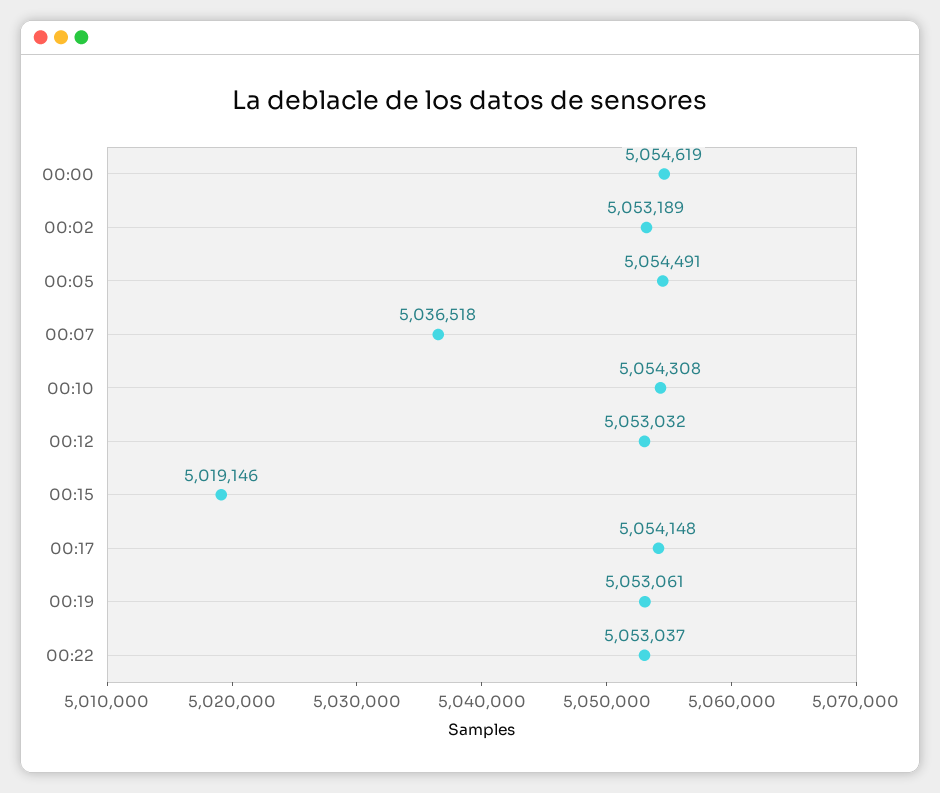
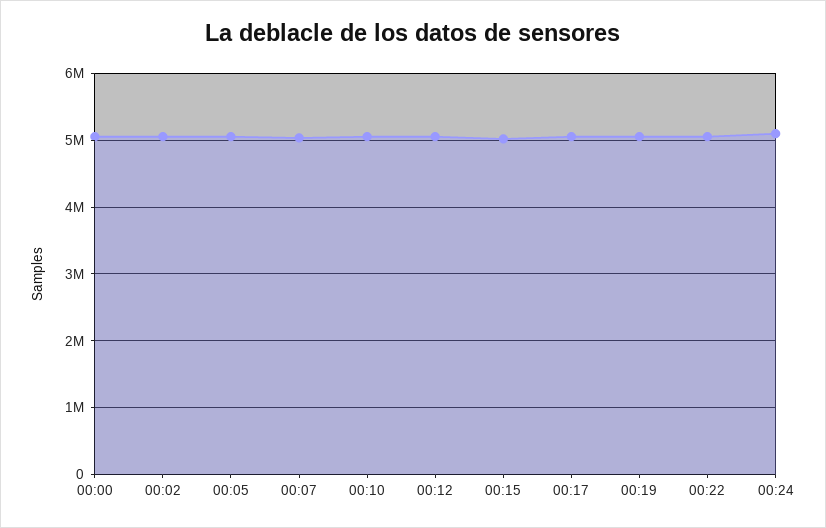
00:24: none -> 5100000

